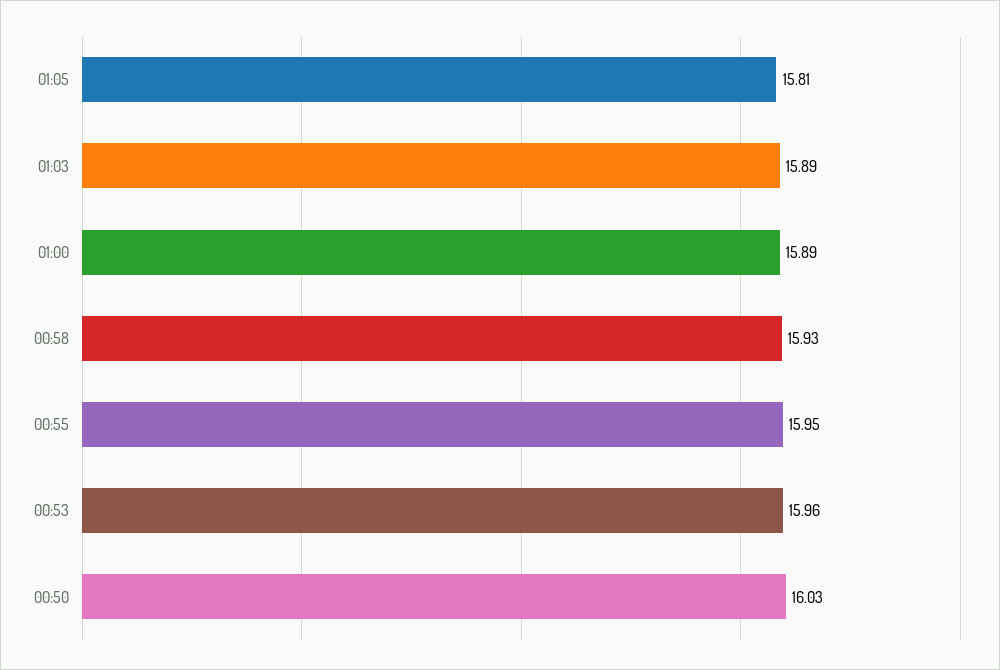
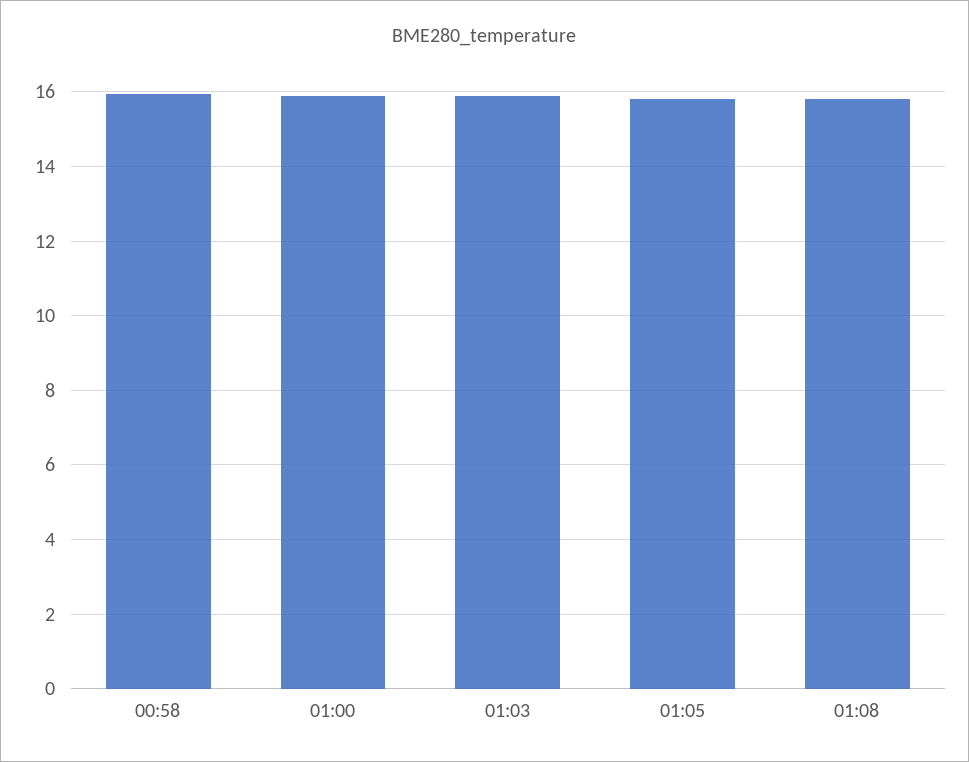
00:55: 15.95 -> none
00:53: 15.96 -> none
00:50: 16.03 -> none
01:08: none -> 15.8

